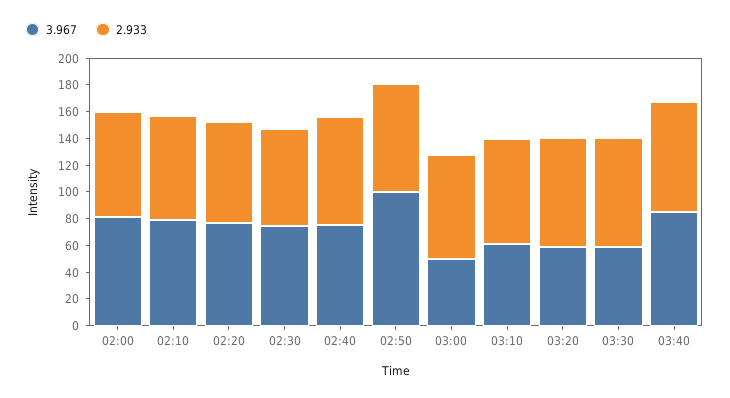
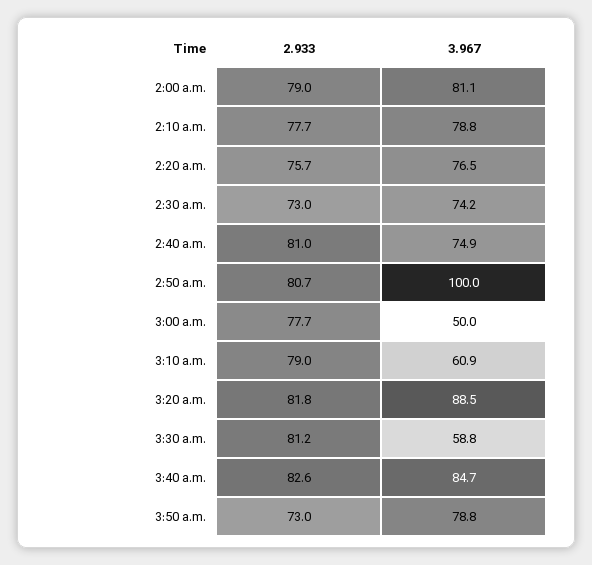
3.967, 03:20: 60 -> 88.5
2.933, 3:50 a.m.: none -> 73
3.967, 3:50 a.m.: none -> 78.8

